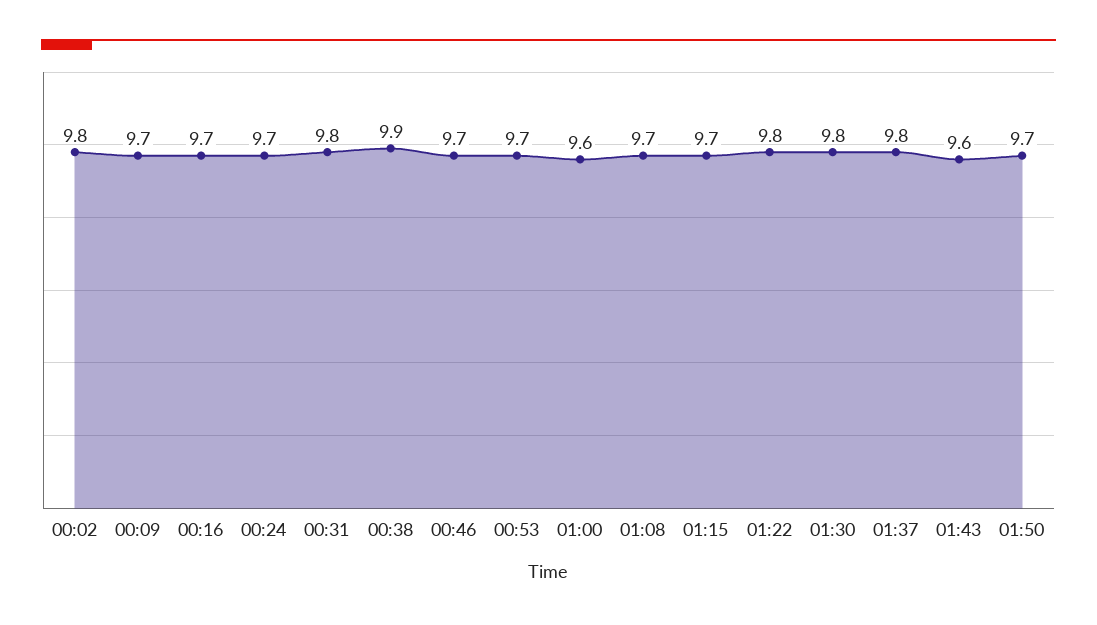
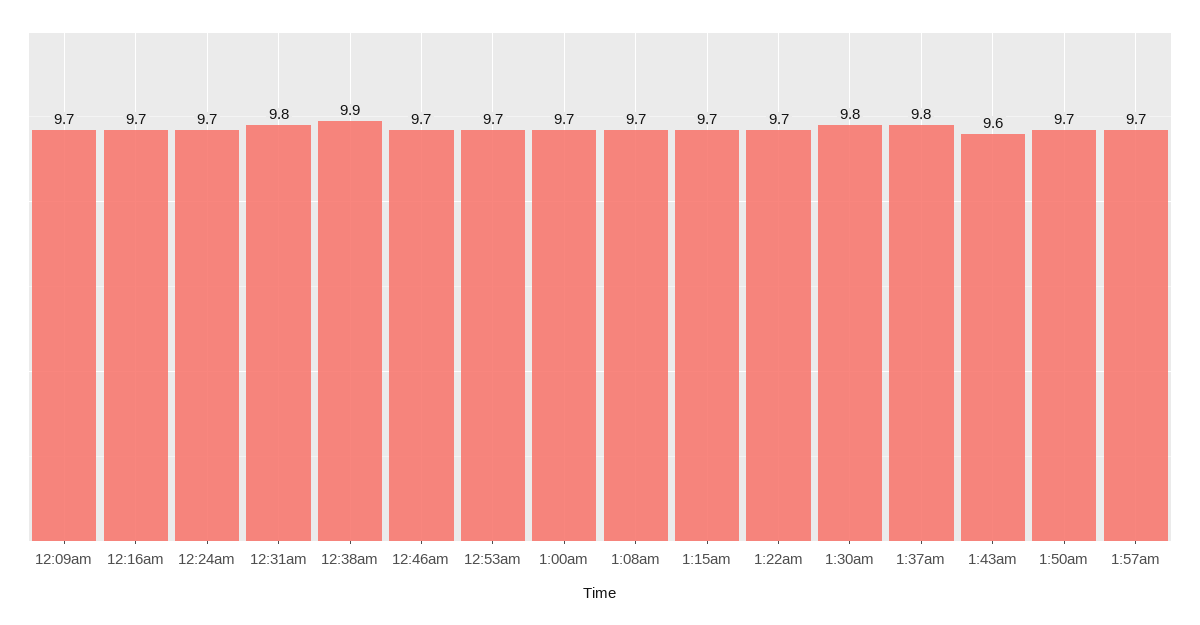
00:02: 9.8 -> none
01:00: 9.6 -> 9.7
01:22: 9.8 -> 9.7
1:57am: none -> 9.7

